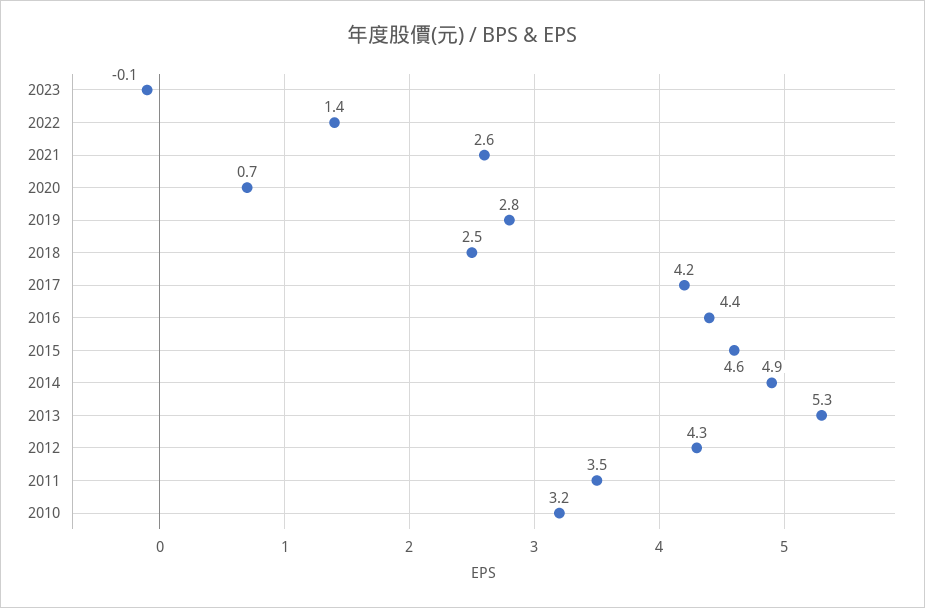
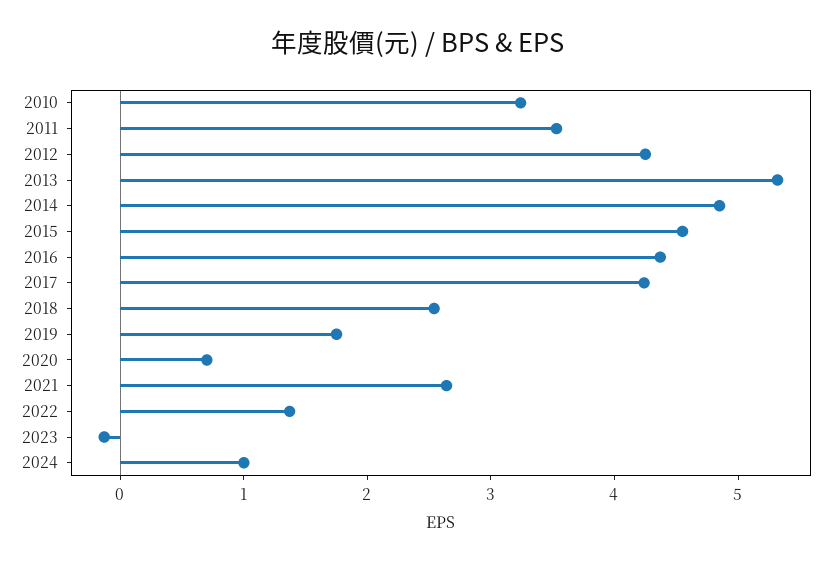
2019: 2.8 -> 1.8
2024: none -> 1

